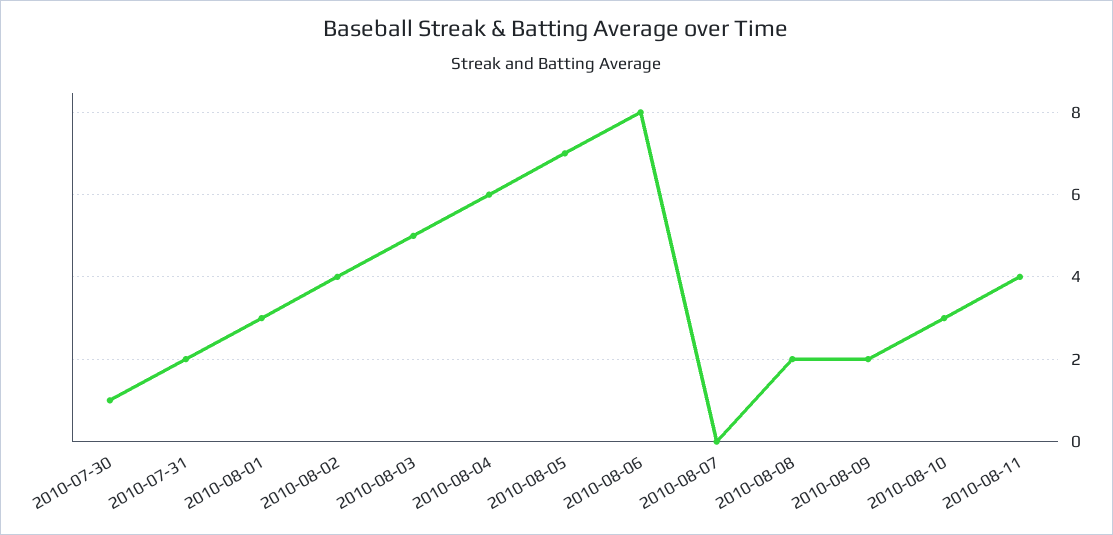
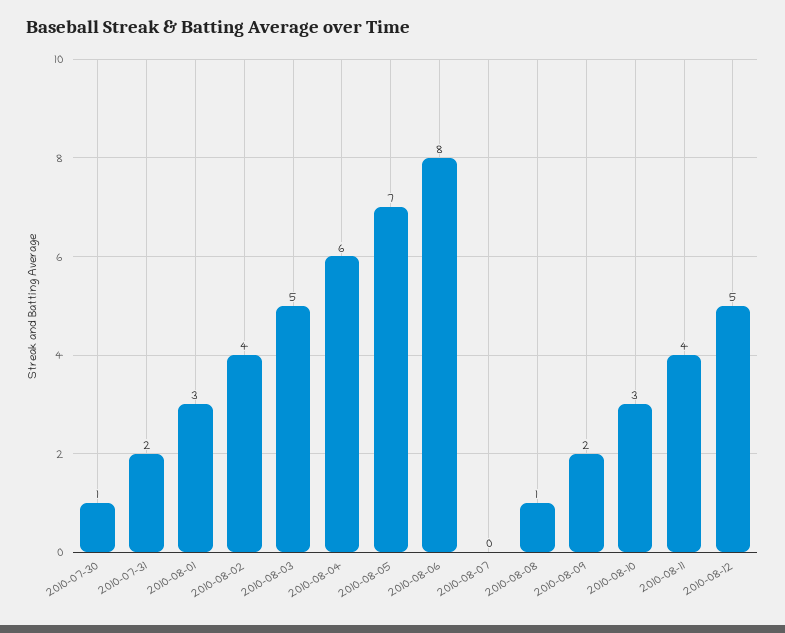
2010-08-08: 2 -> 1
2010-08-12: none -> 5

